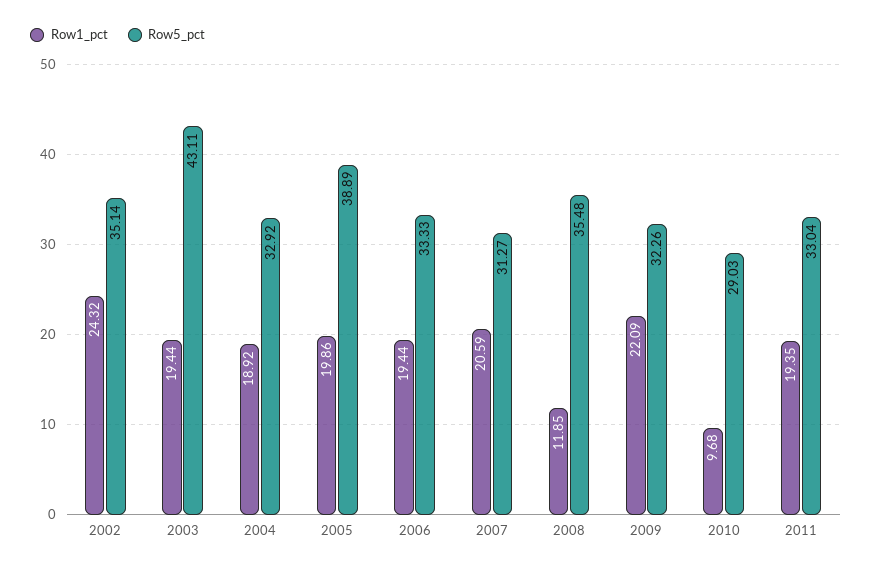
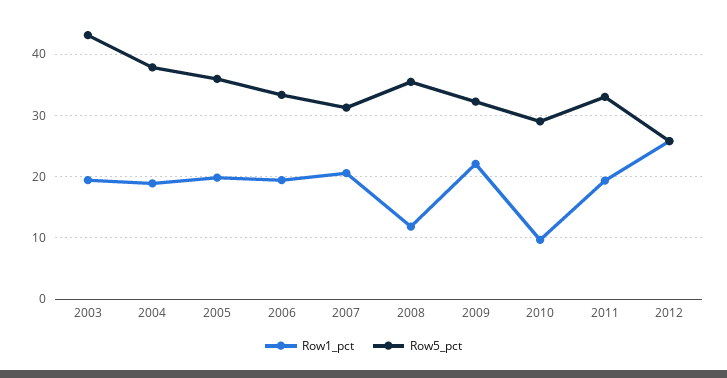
Row1_pct, 2002: 24.32 -> none
Row5_pct, 2002: 35.14 -> none
Row5_pct, 2004: 32.92 -> 38
Row5_pct, 2005: 38.89 -> 36
Row1_pct, 2012: none -> 26
Row5_pct, 2012: none -> 26

